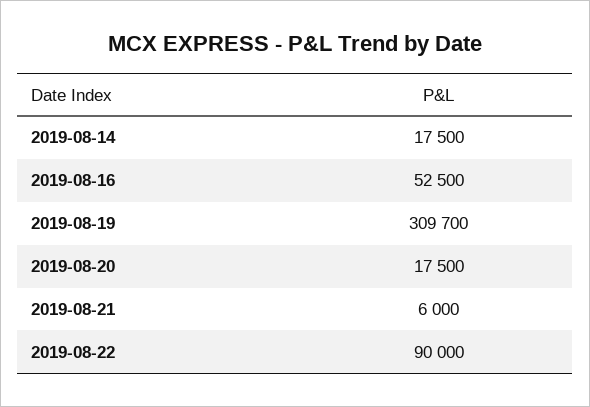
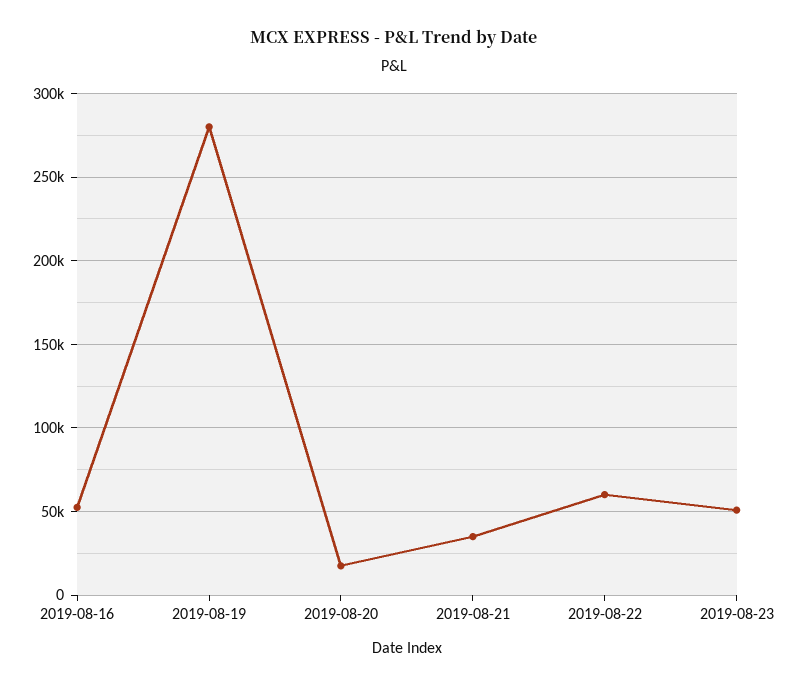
2019-08-14: 17500 -> none
2019-08-19: 309700 -> 280000
2019-08-21: 6000 -> 35000
2019-08-22: 90000 -> 60000
2019-08-23: none -> 50000

